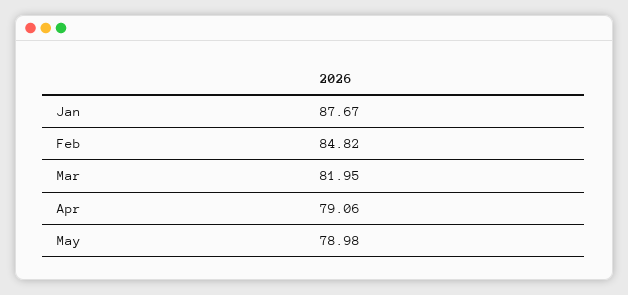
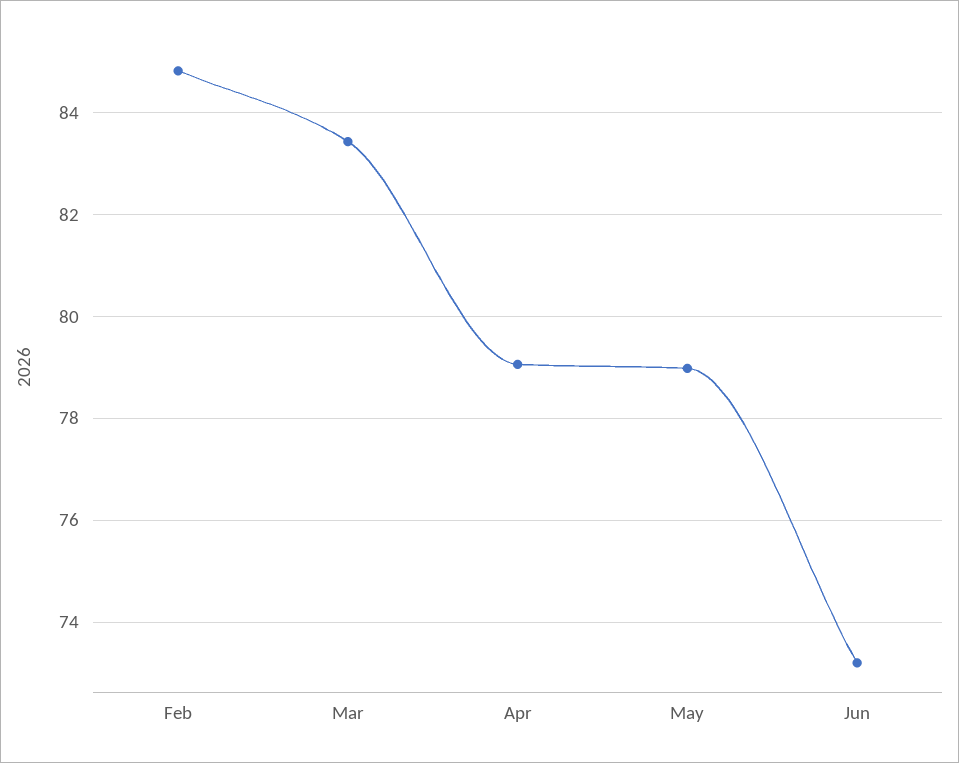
Jan: 87.67 -> none
Mar: 81.95 -> 83.4
Jun: none -> 73.2

